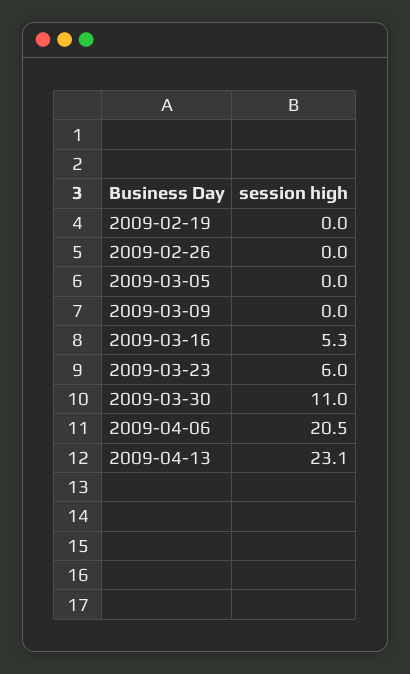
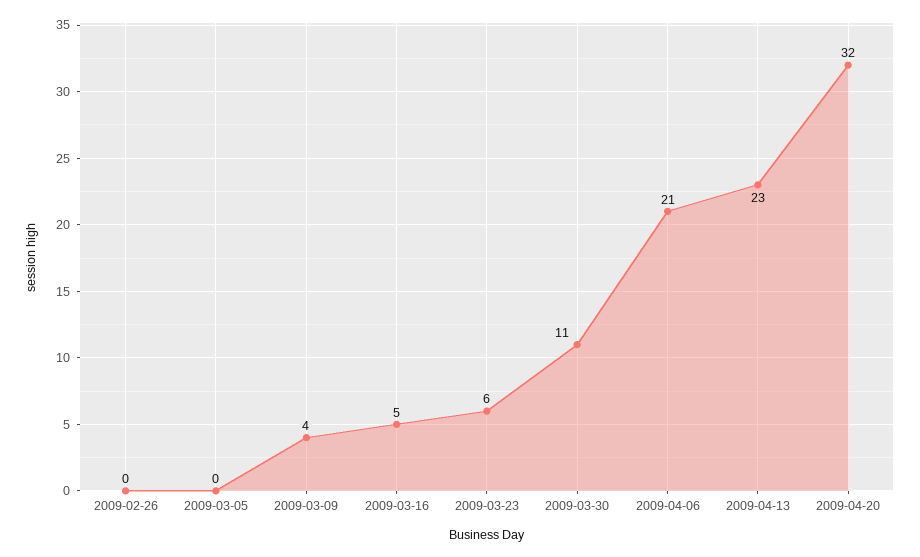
2009-02-19: 0 -> none
2009-03-09: 0 -> 4
2009-04-20: none -> 32

